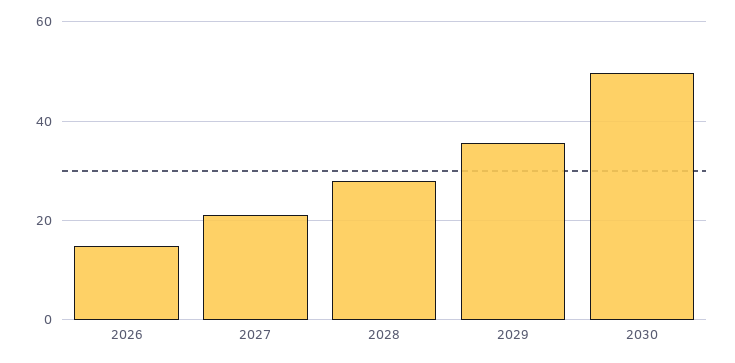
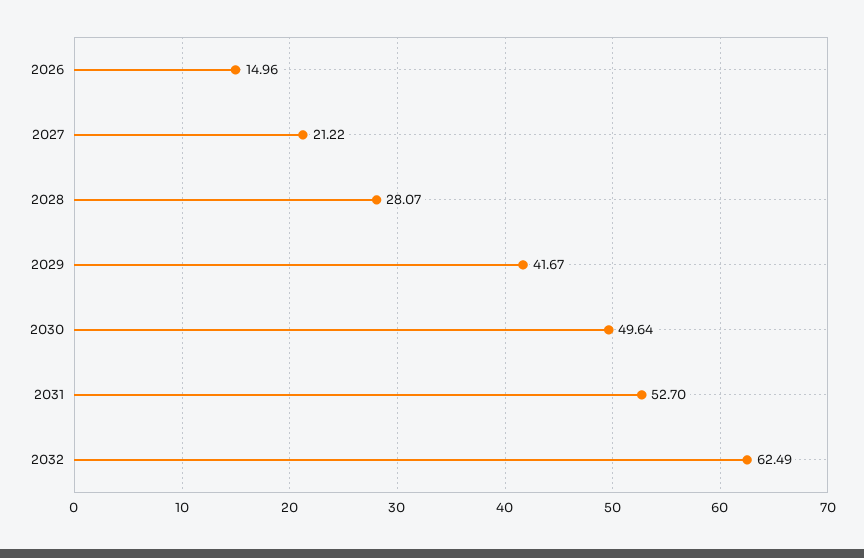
2029: 36 -> 41.67
2031: none -> 52.7
2032: none -> 62.49

